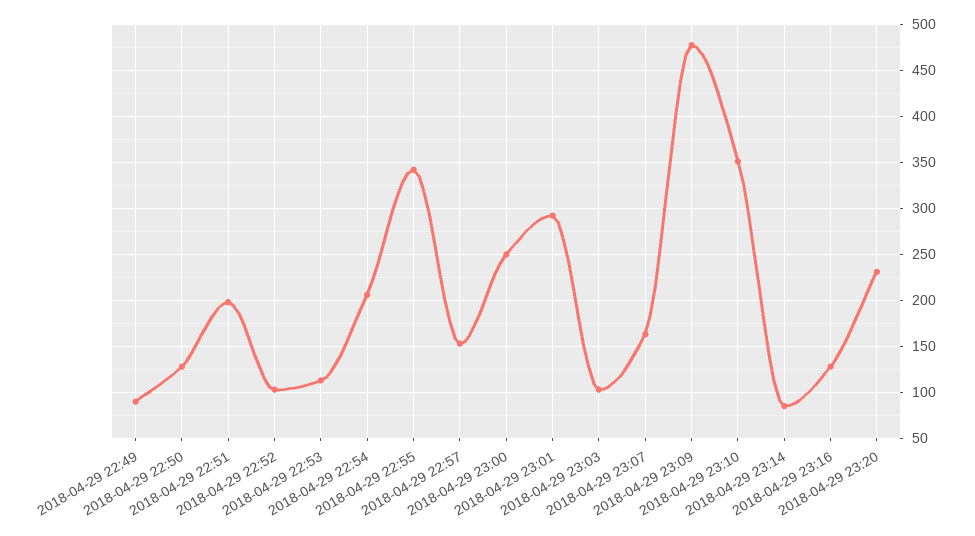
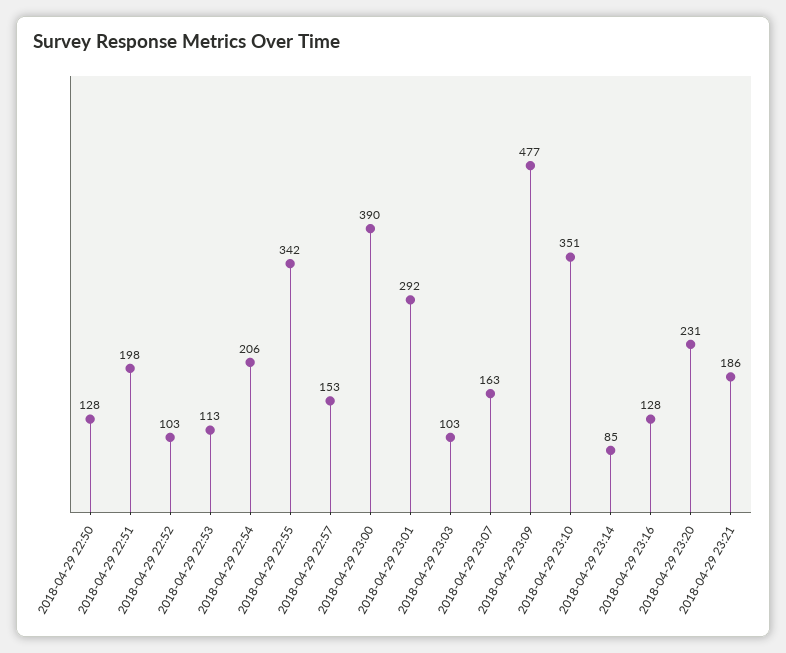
2018-04-29 22:49: 90 -> none
2018-04-29 23:00: 250 -> 390
2018-04-29 23:21: none -> 186

